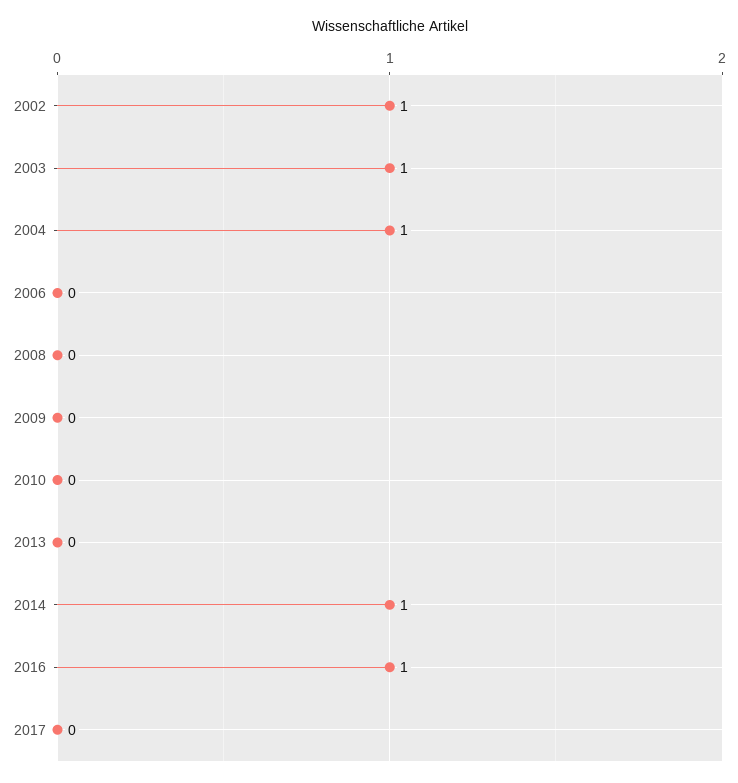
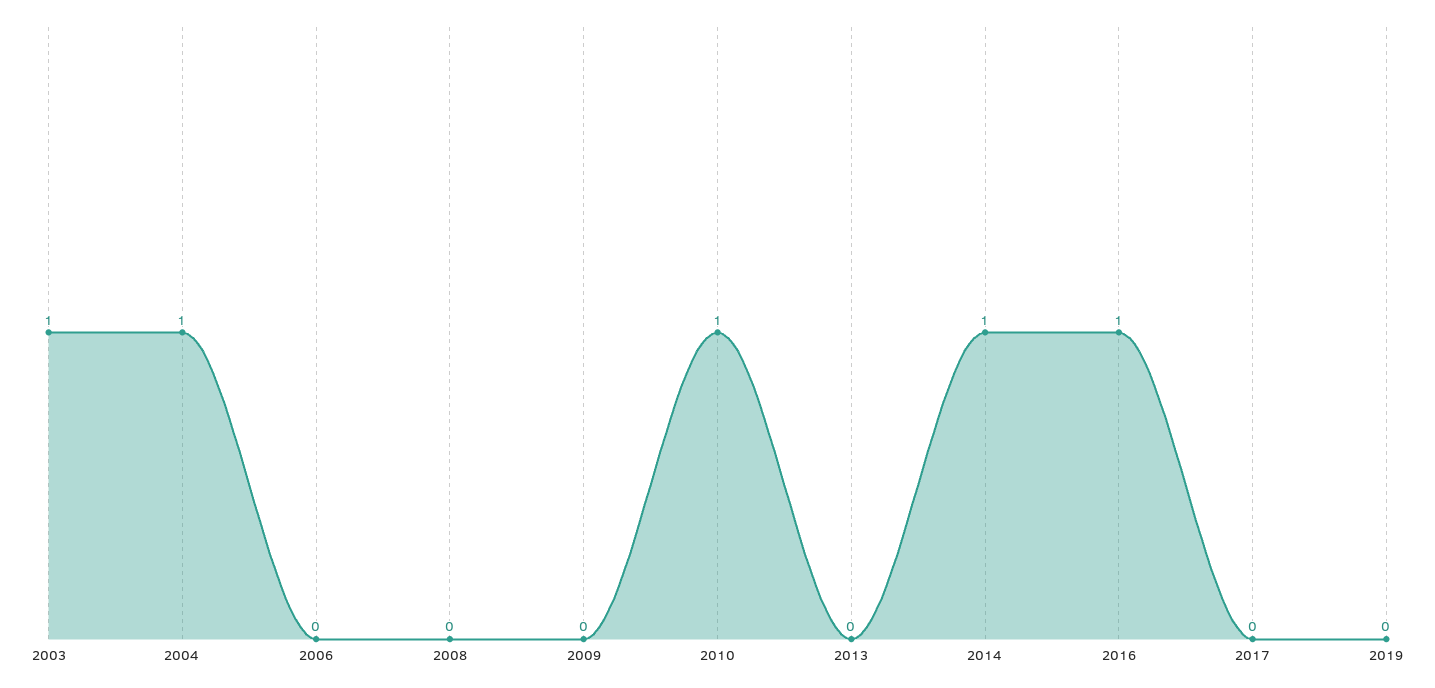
2002: 1 -> none
2010: 0 -> 1
2019: none -> 0

